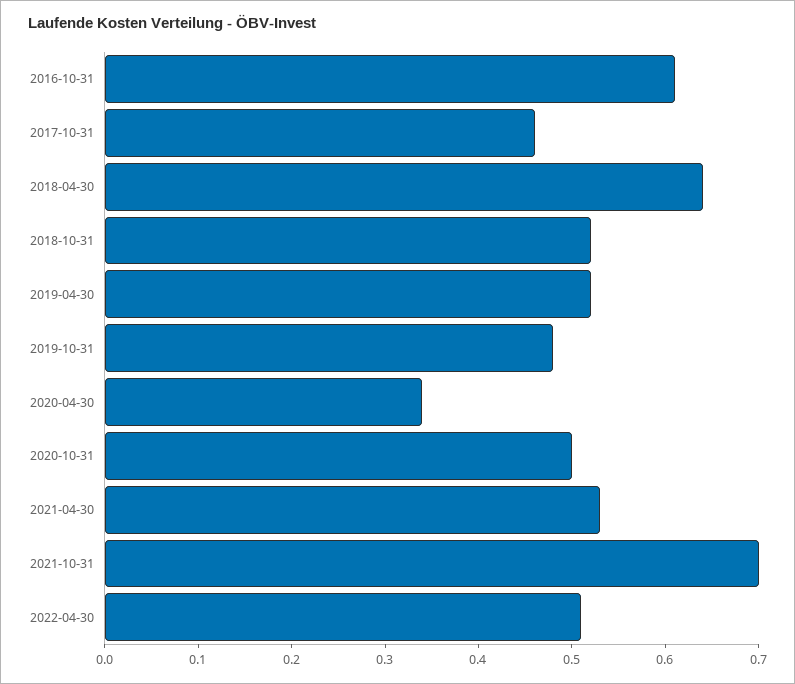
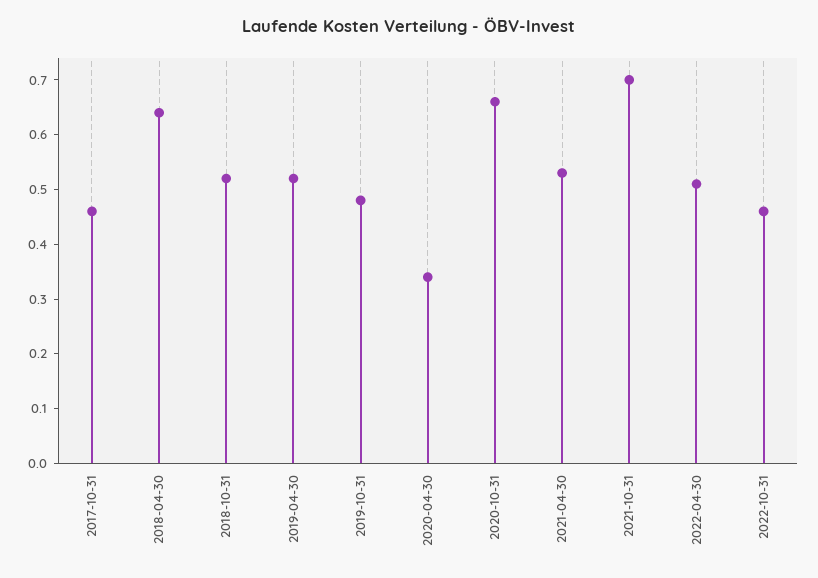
2016-10-31: 0.61 -> none
2020-10-31: 0.5 -> 0.65
2022-10-31: none -> 0.45

